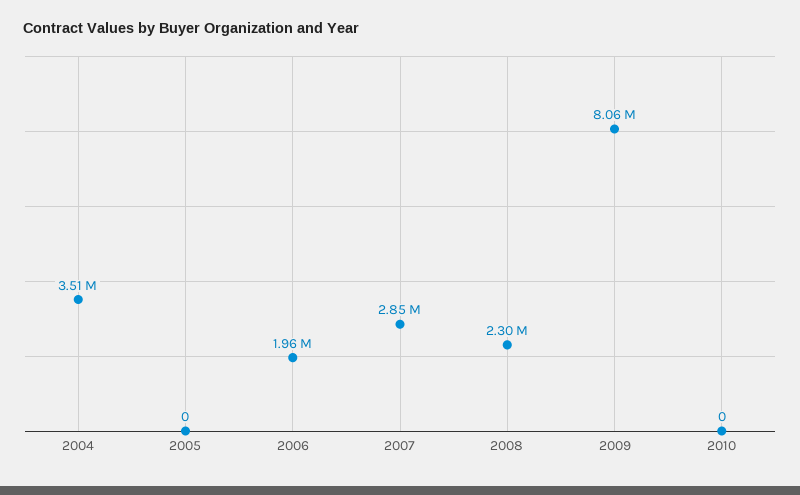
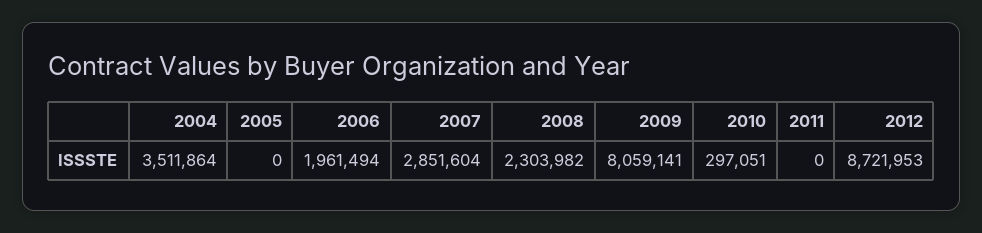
2010: 0 -> 297051
2011: none -> 0
2012: none -> 8721953

